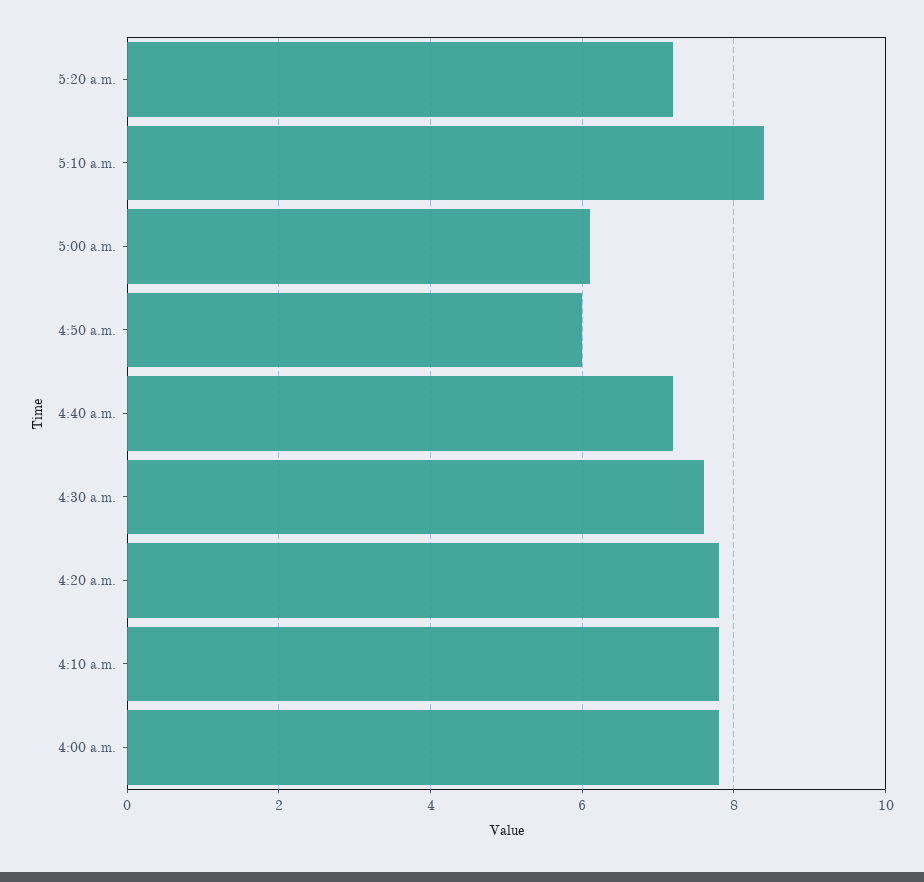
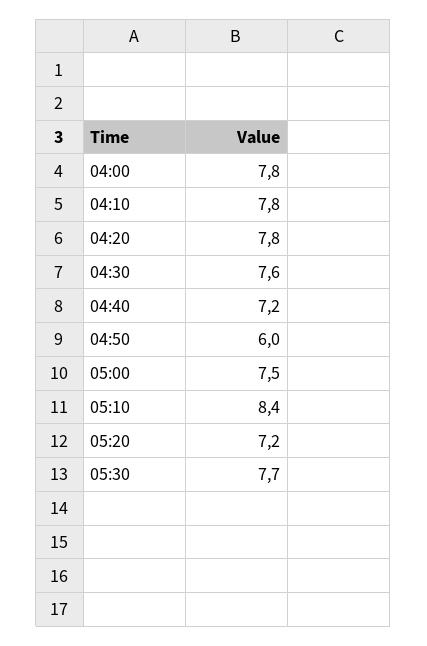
5:00 a.m.: 6 -> 7.5
05:30: none -> 7.7

